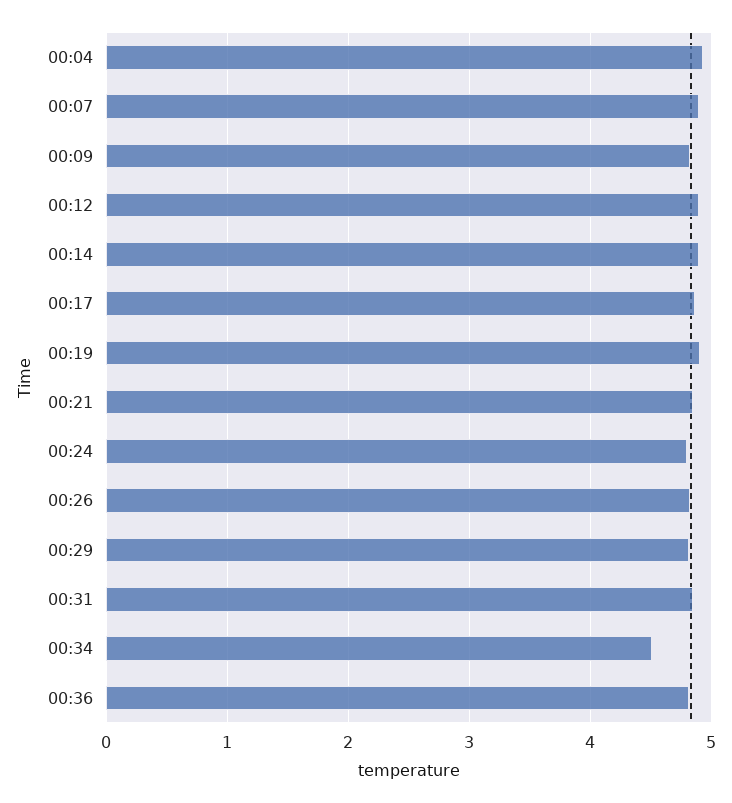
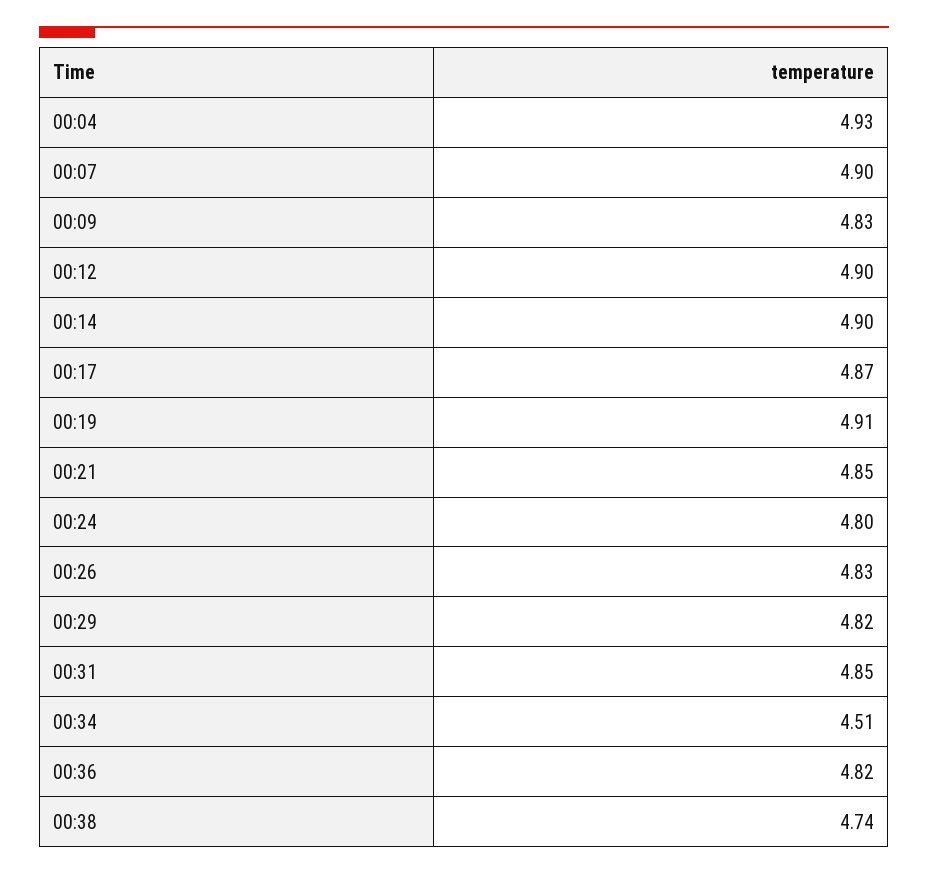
00:38: none -> 4.74

